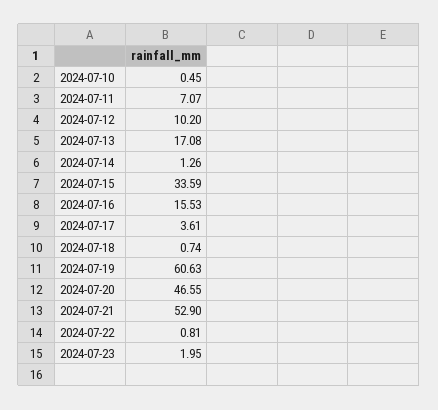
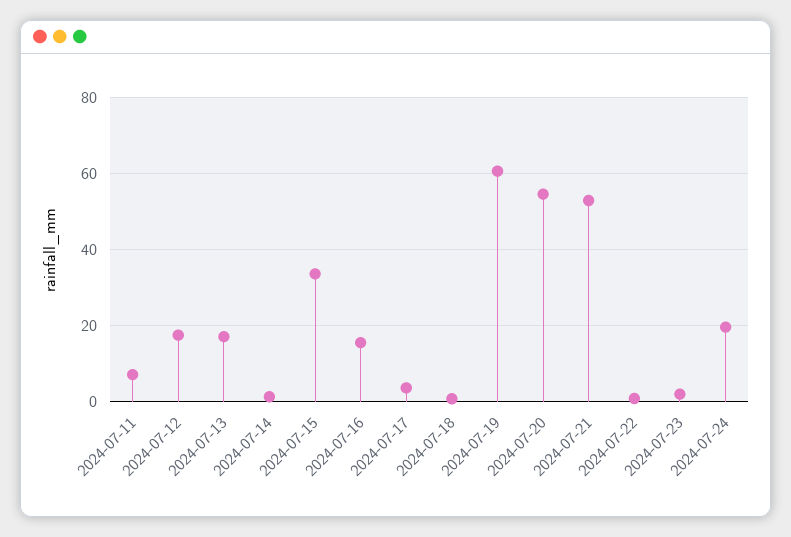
2024-07-10: 0.45 -> none
2024-07-12: 10.2 -> 18
2024-07-20: 46.55 -> 54
2024-07-24: none -> 20

